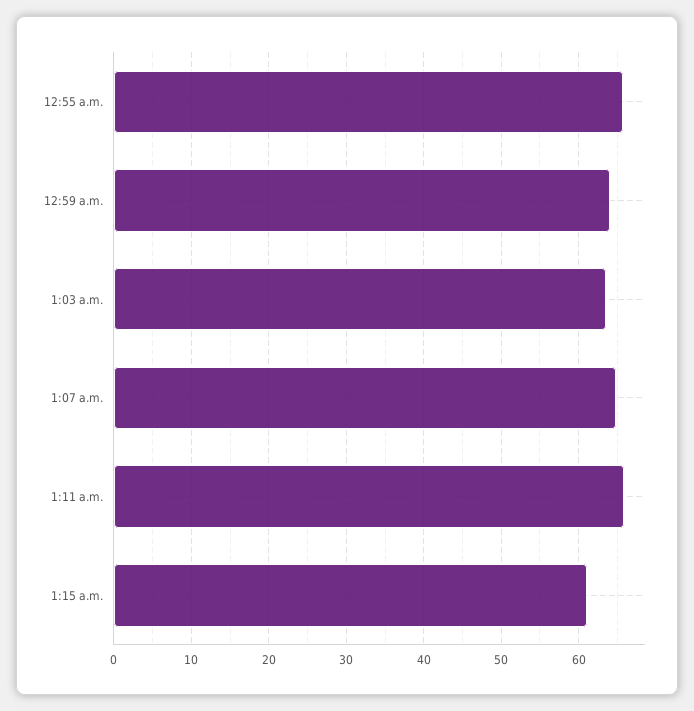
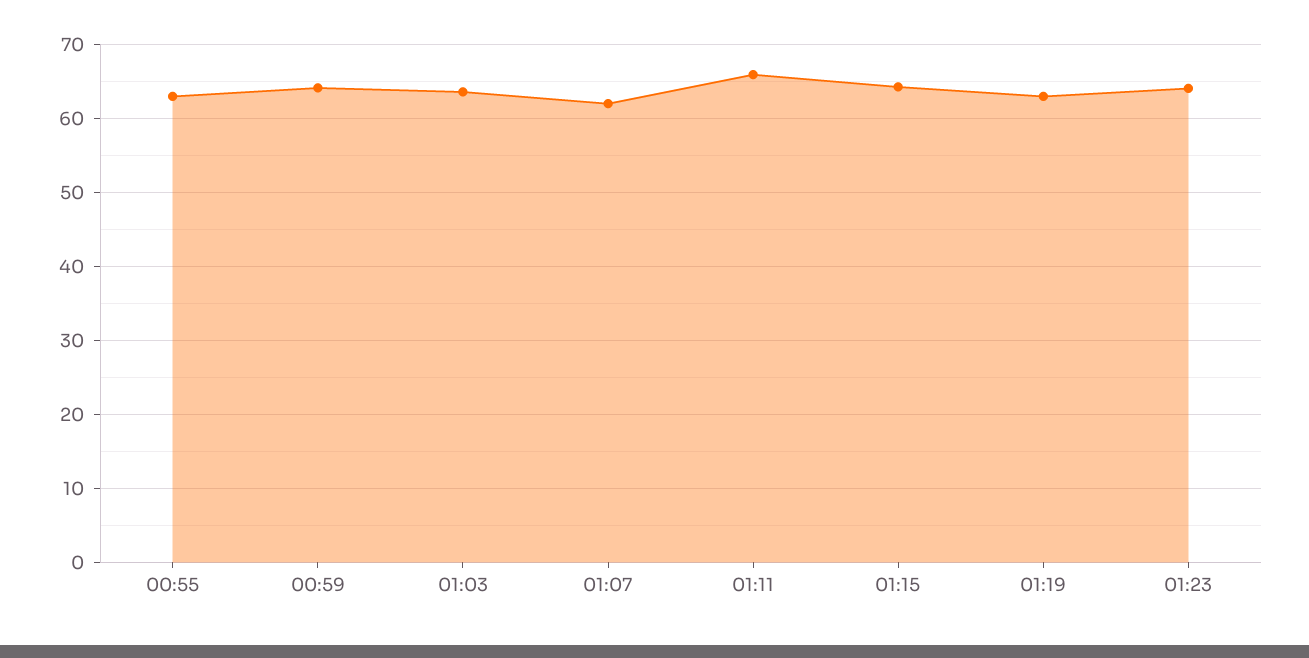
12:55 a.m.: 66 -> 63
1:07 a.m.: 65 -> 62
1:15 a.m.: 61 -> 64
01:19: none -> 63
01:23: none -> 64

